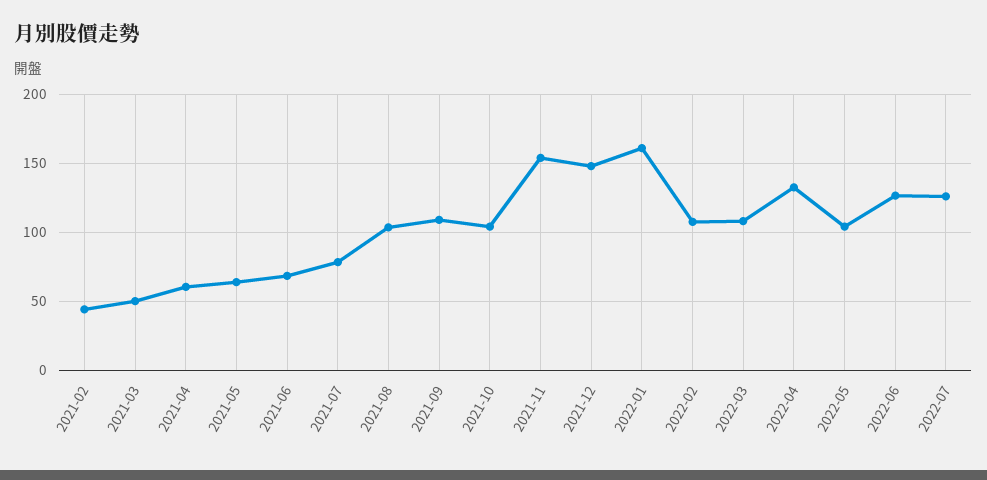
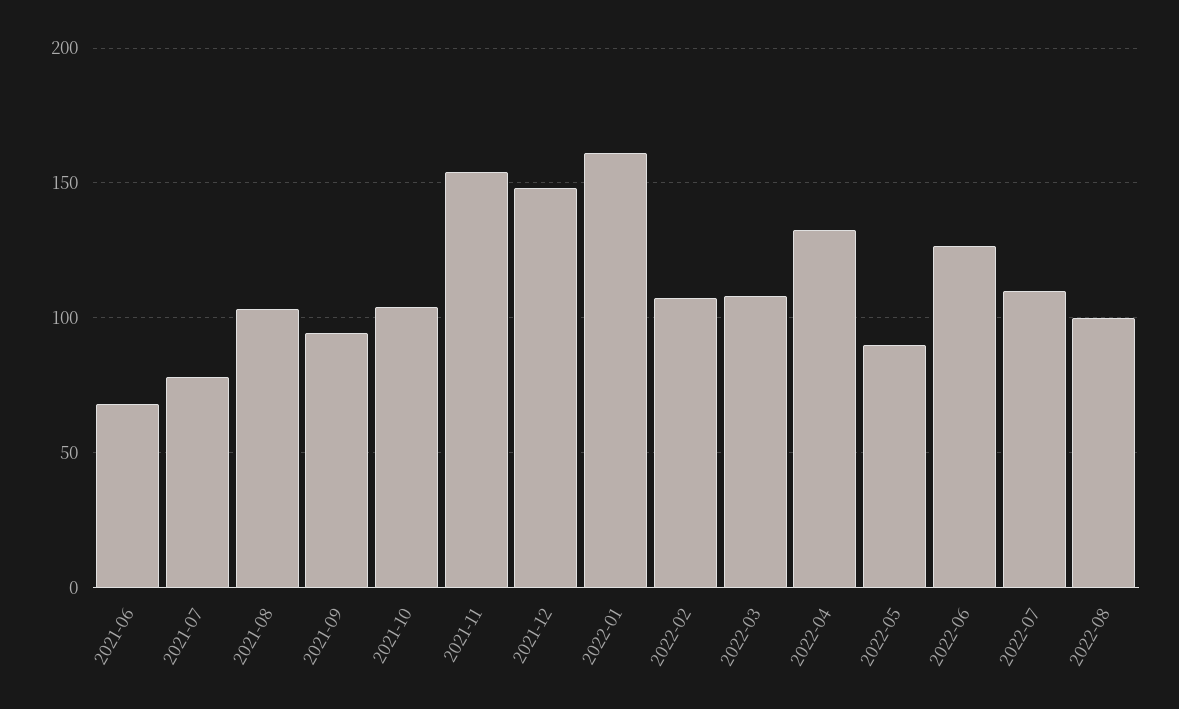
2021-02: 45 -> none
2021-03: 50 -> none
2021-04: 60 -> none
2021-05: 65 -> none
2021-09: 110 -> 95
2022-05: 105 -> 90
2022-07: 125 -> 110
2022-08: none -> 100

